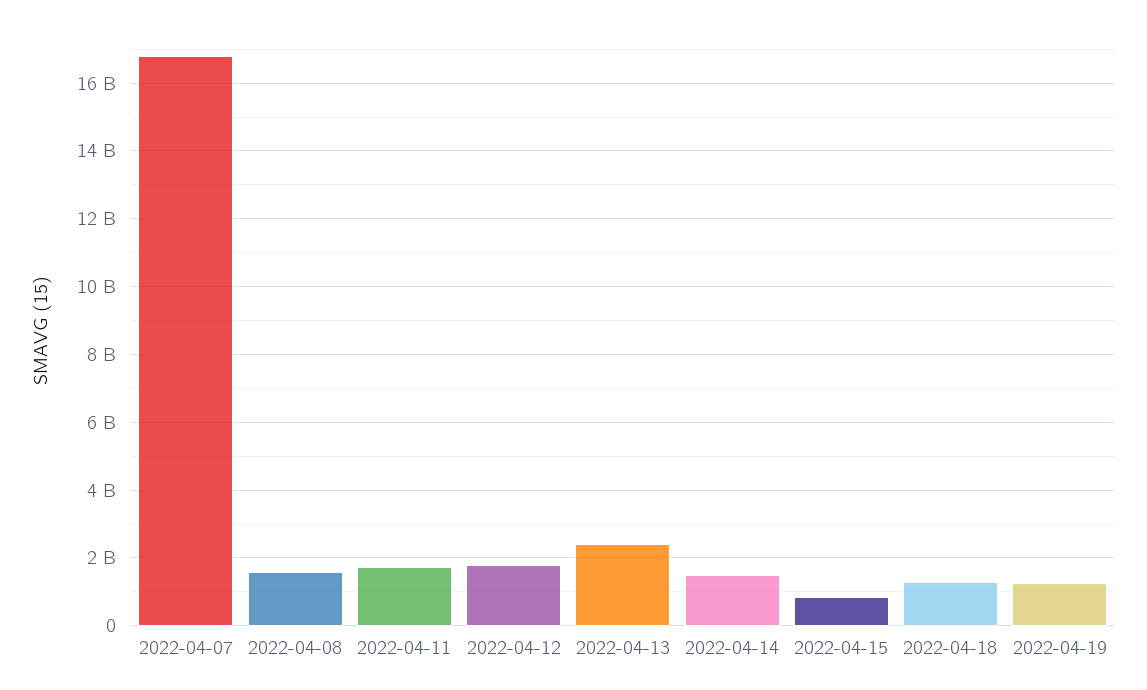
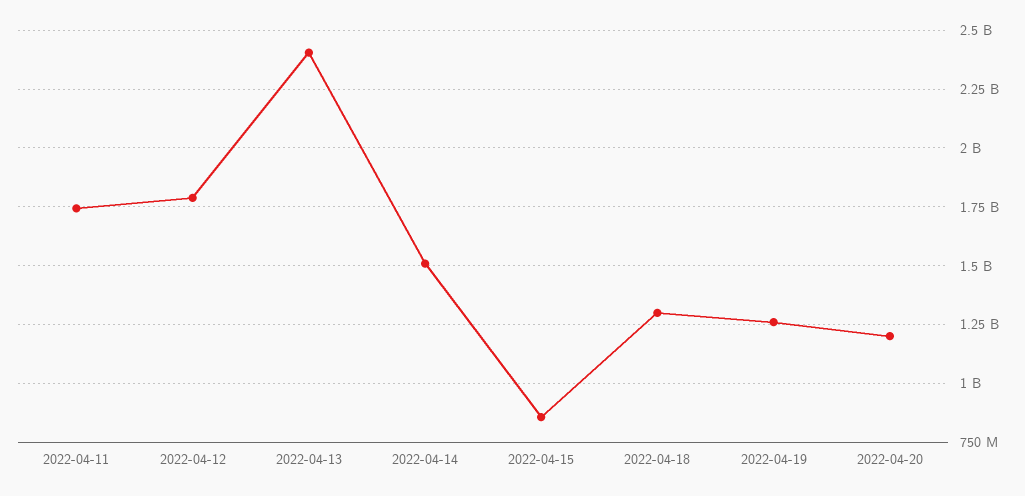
2022-04-07: 16800000000 -> none
2022-04-08: 1600000000 -> none
2022-04-20: none -> 1200000000

